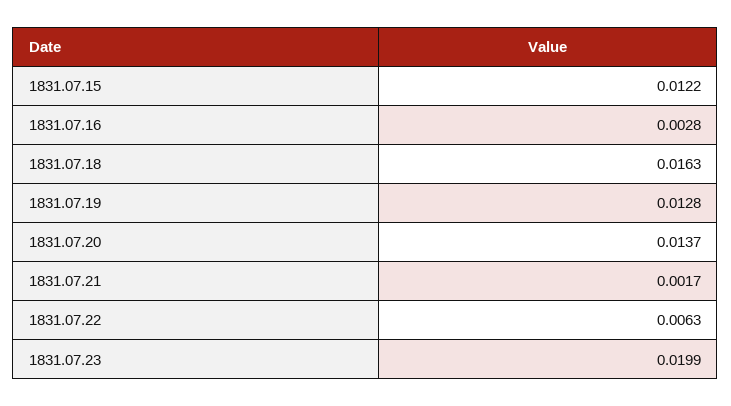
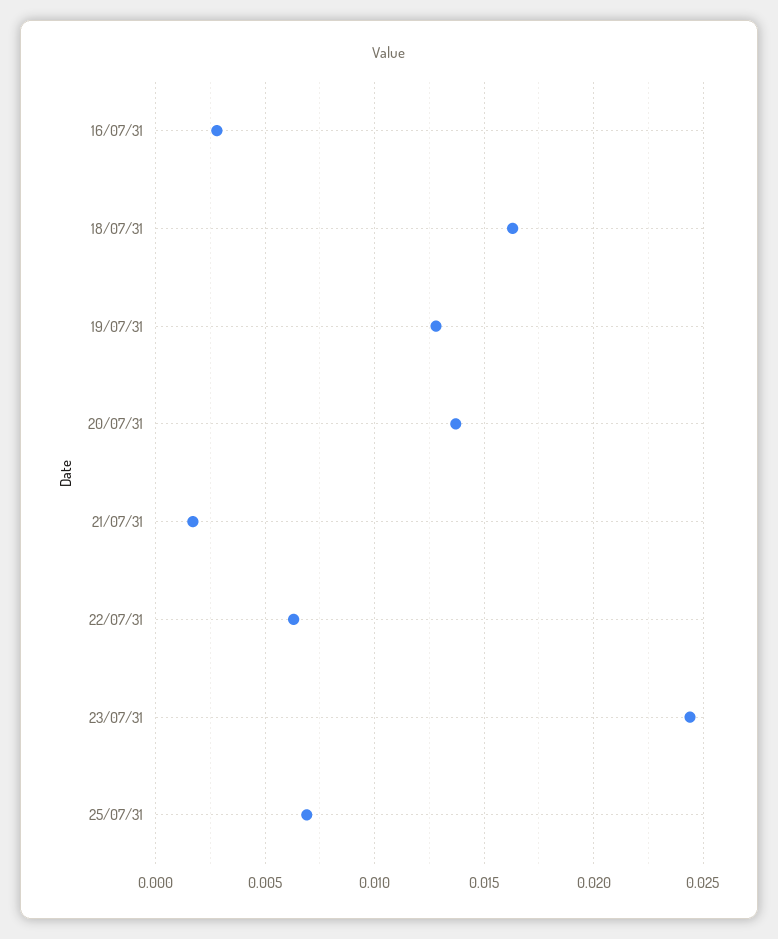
1831.07.15: 0.0122 -> none
1831.07.23: 0.0199 -> 0.0245
25/07/31: none -> 0.007

